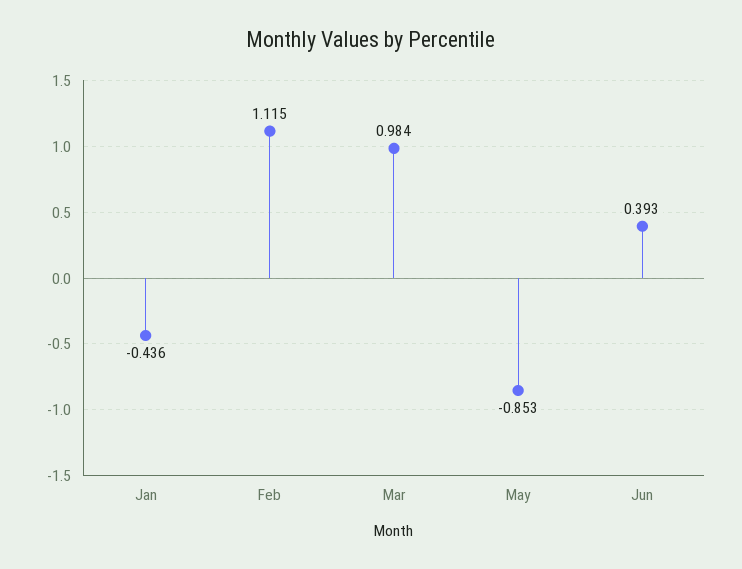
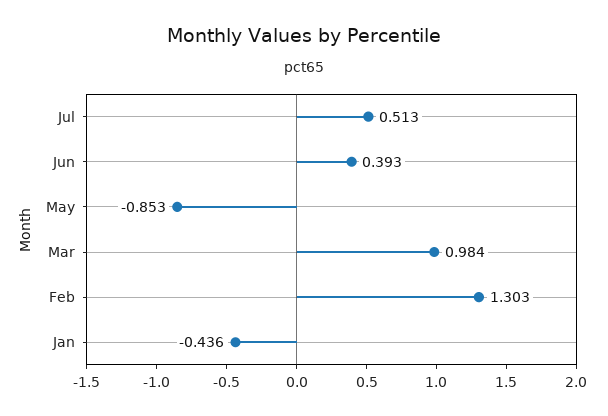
Feb: 1.115 -> 1.303
Jul: none -> 0.513

